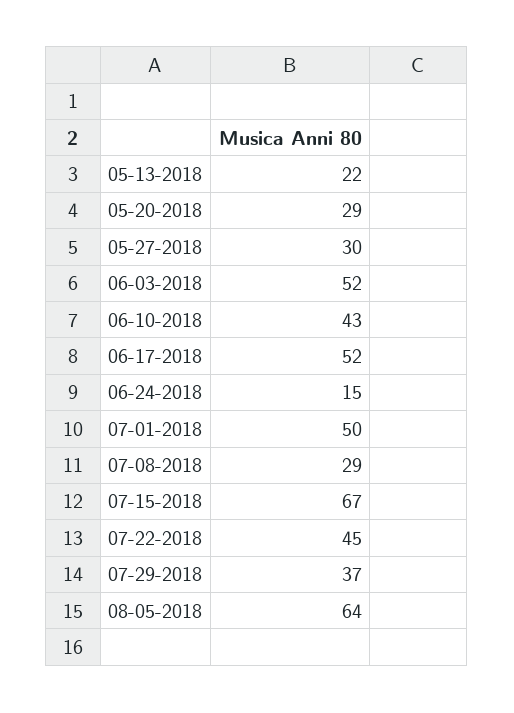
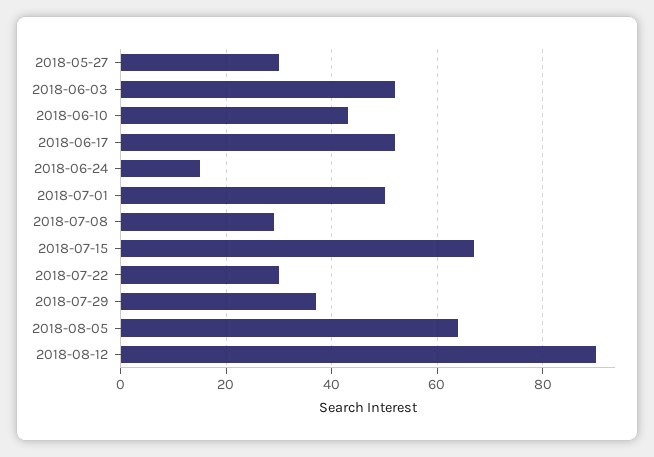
05-13-2018: 22 -> none
05-20-2018: 29 -> none
07-22-2018: 45 -> 30
2018-08-12: none -> 90

